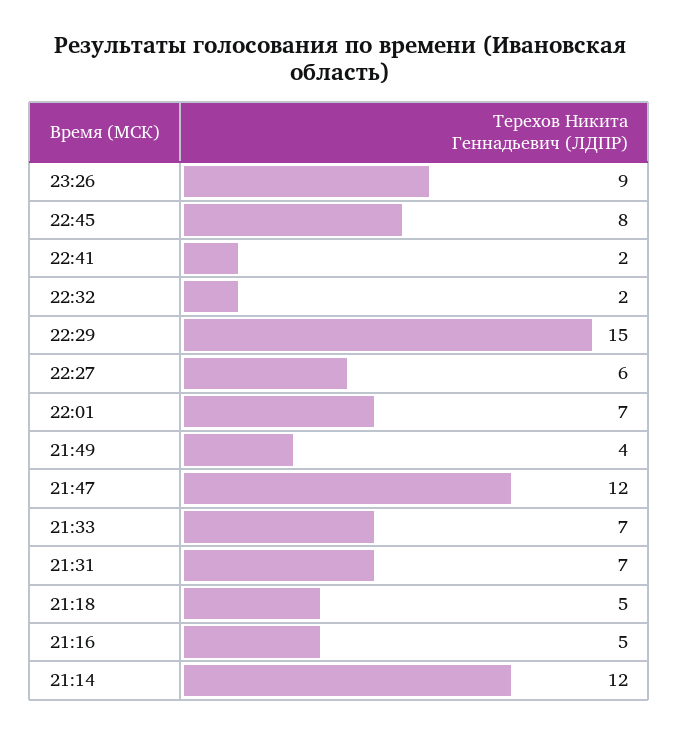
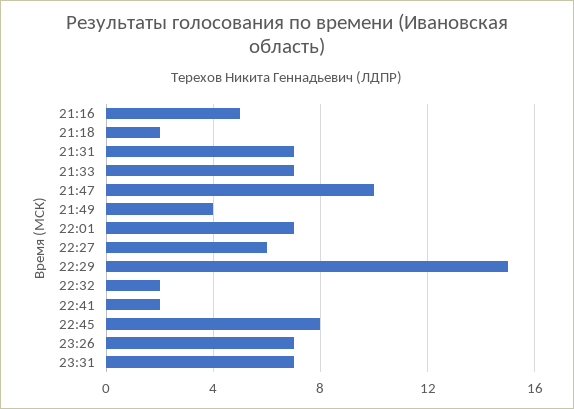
23:26: 9 -> 7
21:47: 12 -> 10
21:18: 5 -> 2
21:14: 12 -> none
23:31: none -> 7

